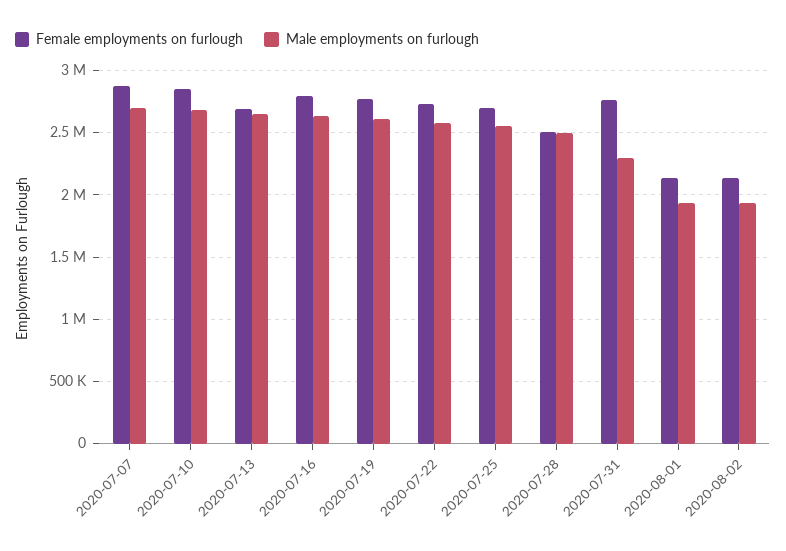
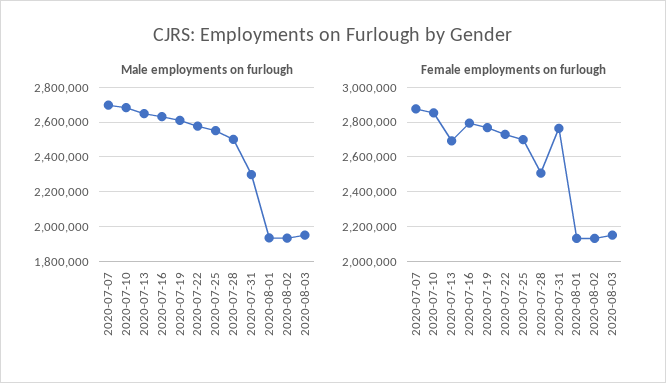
Male employments on furlough, 2020-08-03: none -> 1950000
Female employments on furlough, 2020-08-03: none -> 2150000

